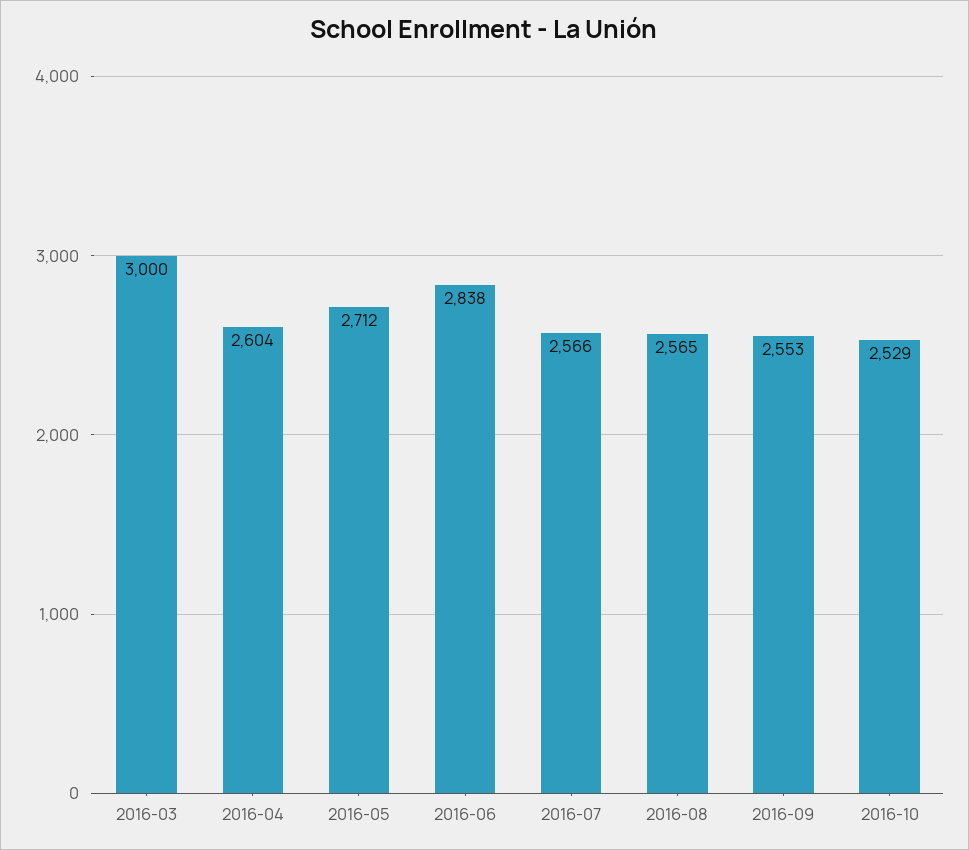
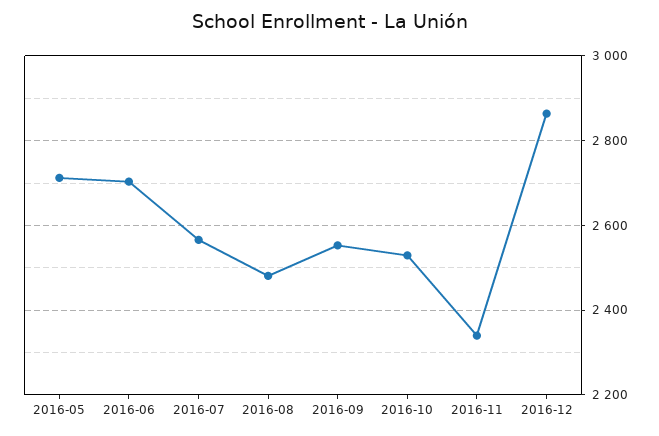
2016-03: 3000 -> none
2016-04: 2604 -> none
2016-06: 2838 -> 2700
2016-08: 2565 -> 2480
2016-11: none -> 2340
2016-12: none -> 2860

